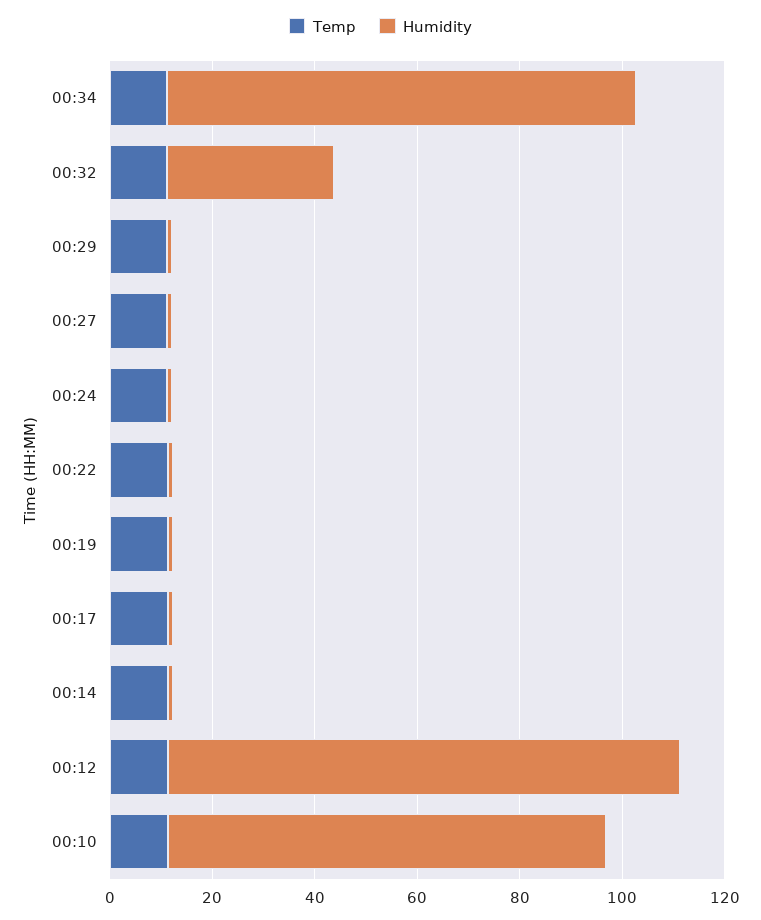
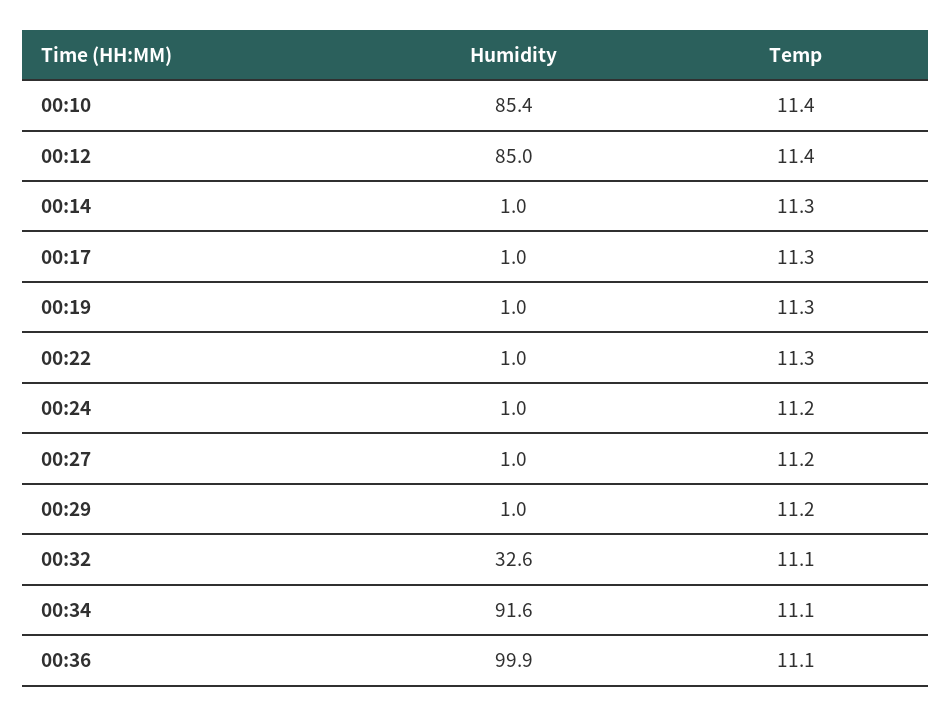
Humidity, 00:12: 100 -> 85
Humidity, 00:36: none -> 99.9
Temp, 00:36: none -> 11.1

